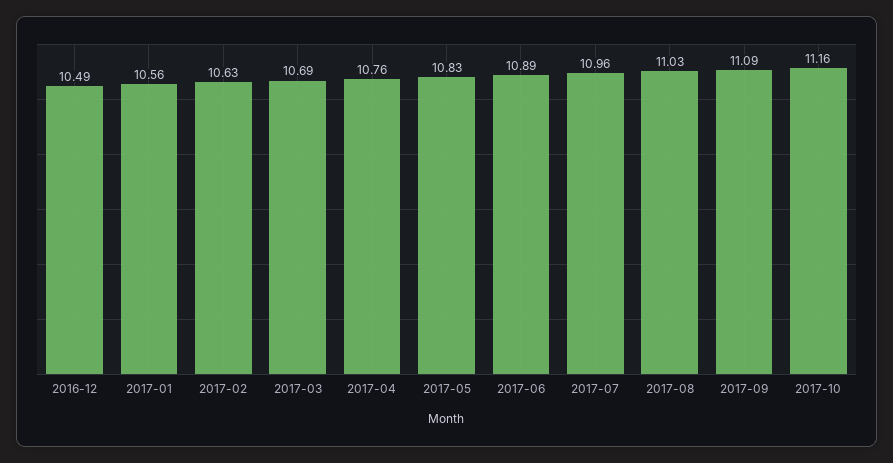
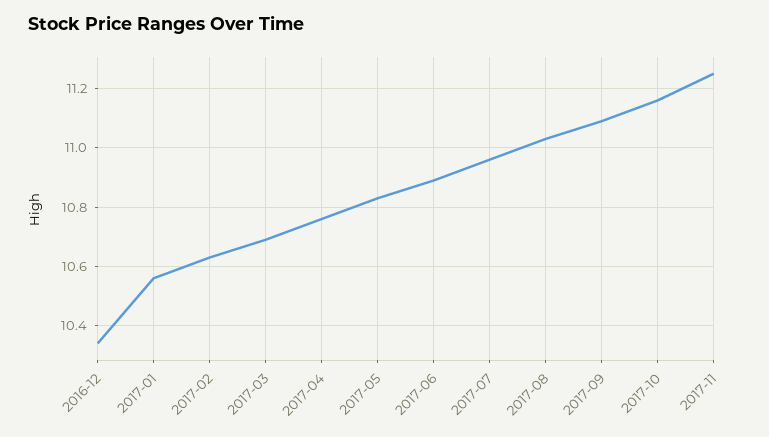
2016-12: 10.49 -> 10.35
2017-11: none -> 11.25

